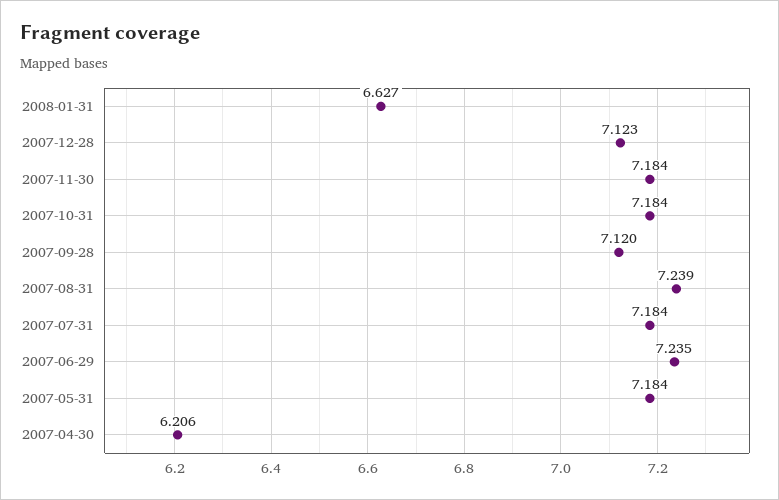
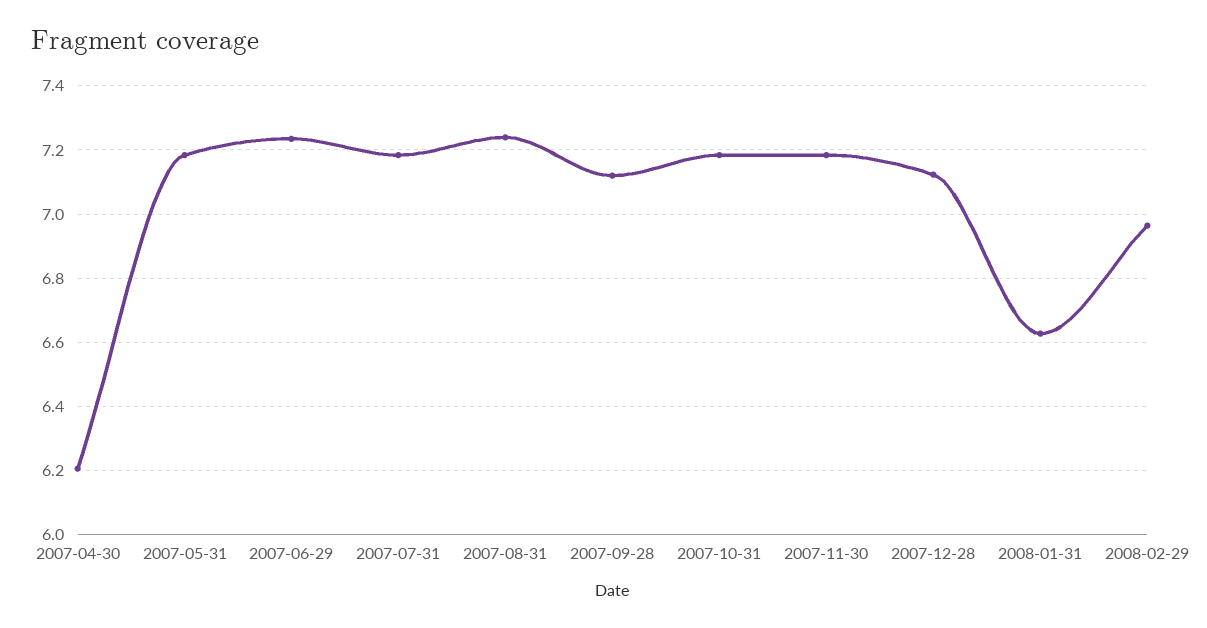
2008-02-29: none -> 6.96

